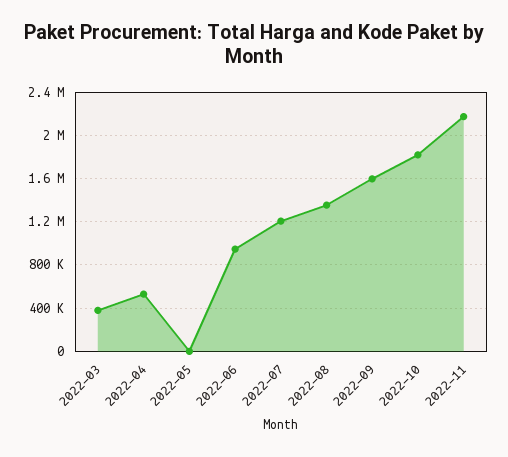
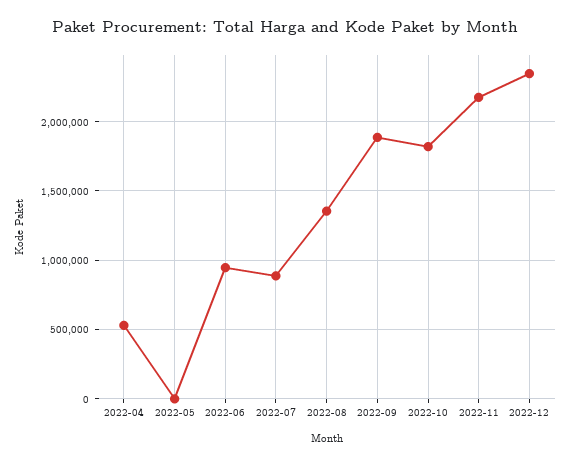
2022-03: 400000 -> none
2022-07: 1200000 -> 900000
2022-09: 1600000 -> 1900000
2022-12: none -> 2350000

